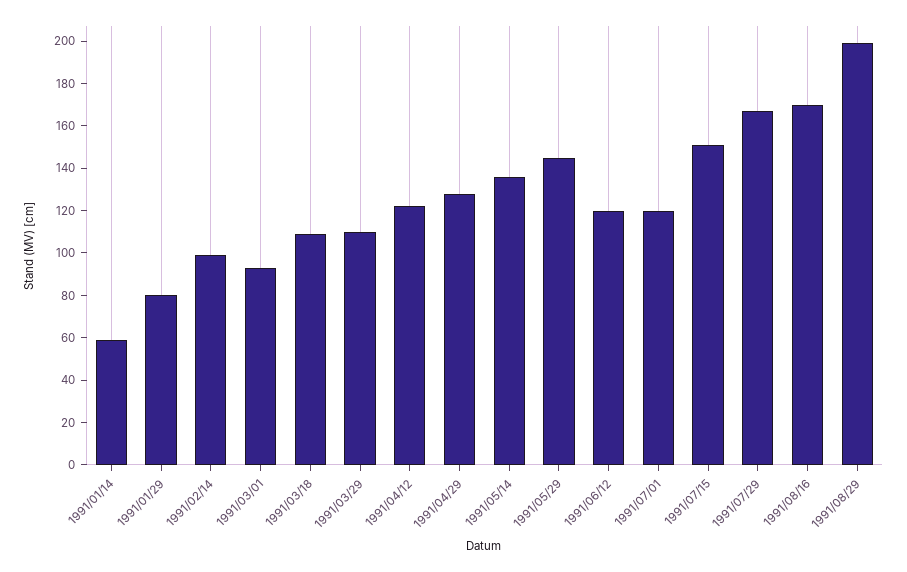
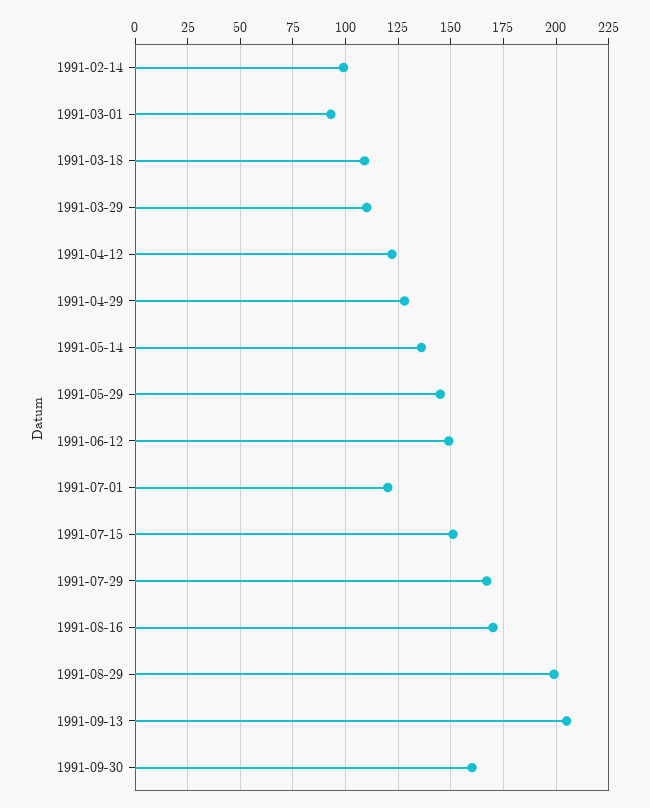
1991/01/14: 60 -> none
1991/01/29: 80 -> none
1991/06/12: 120 -> 150
1991-09-13: none -> 205
1991-09-30: none -> 160

